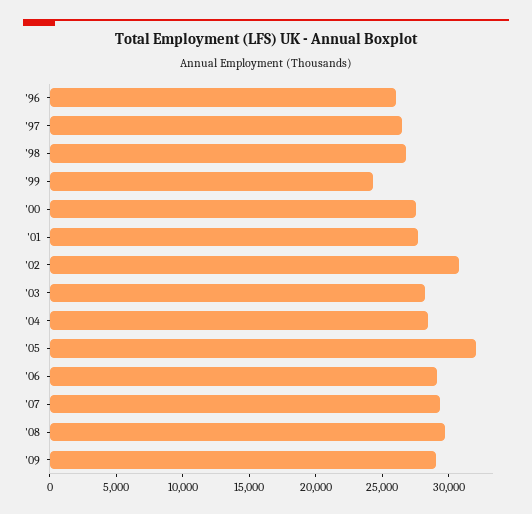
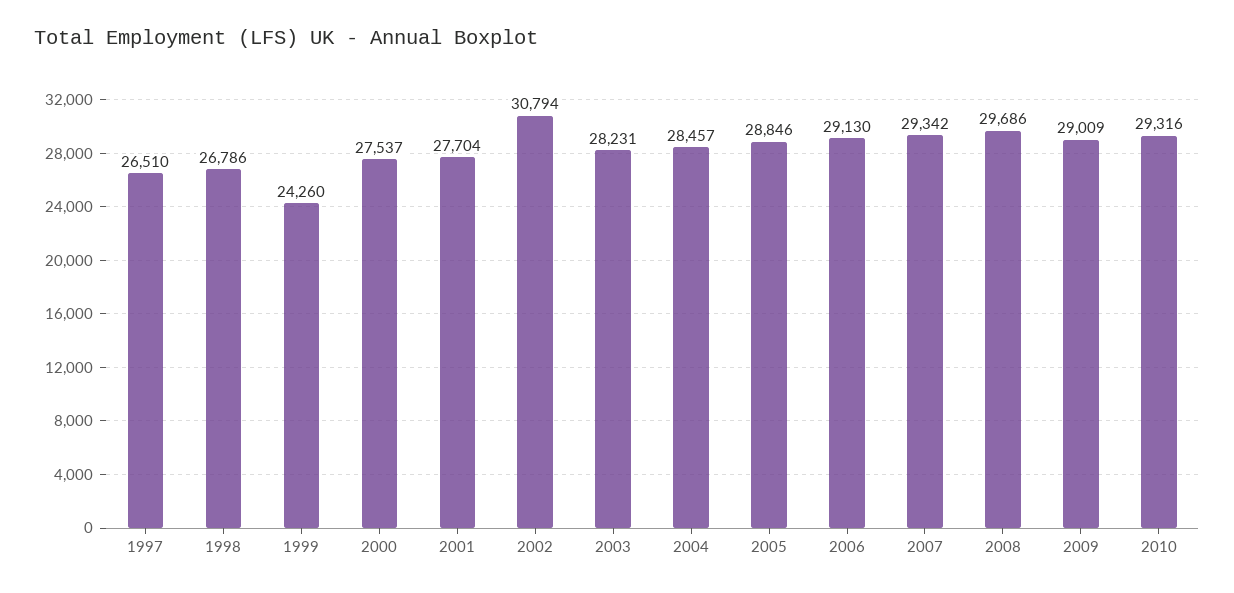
'96: 26000 -> none
'05: 32000 -> 28846
2010: none -> 29316

